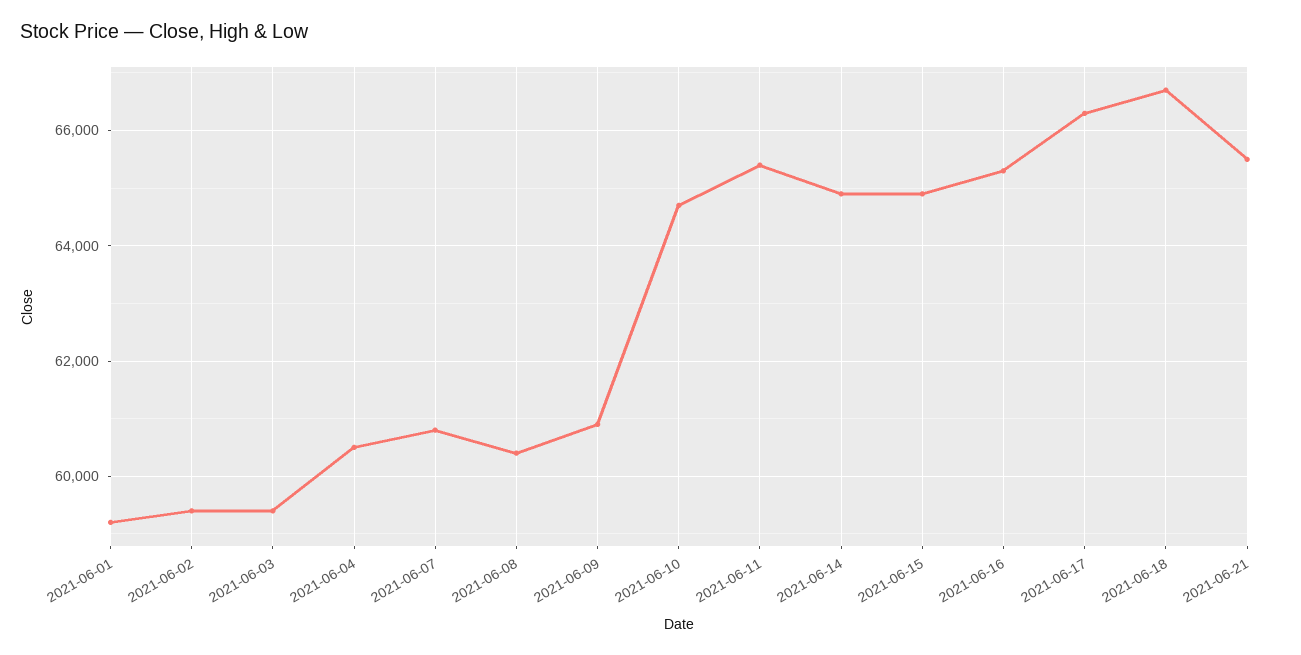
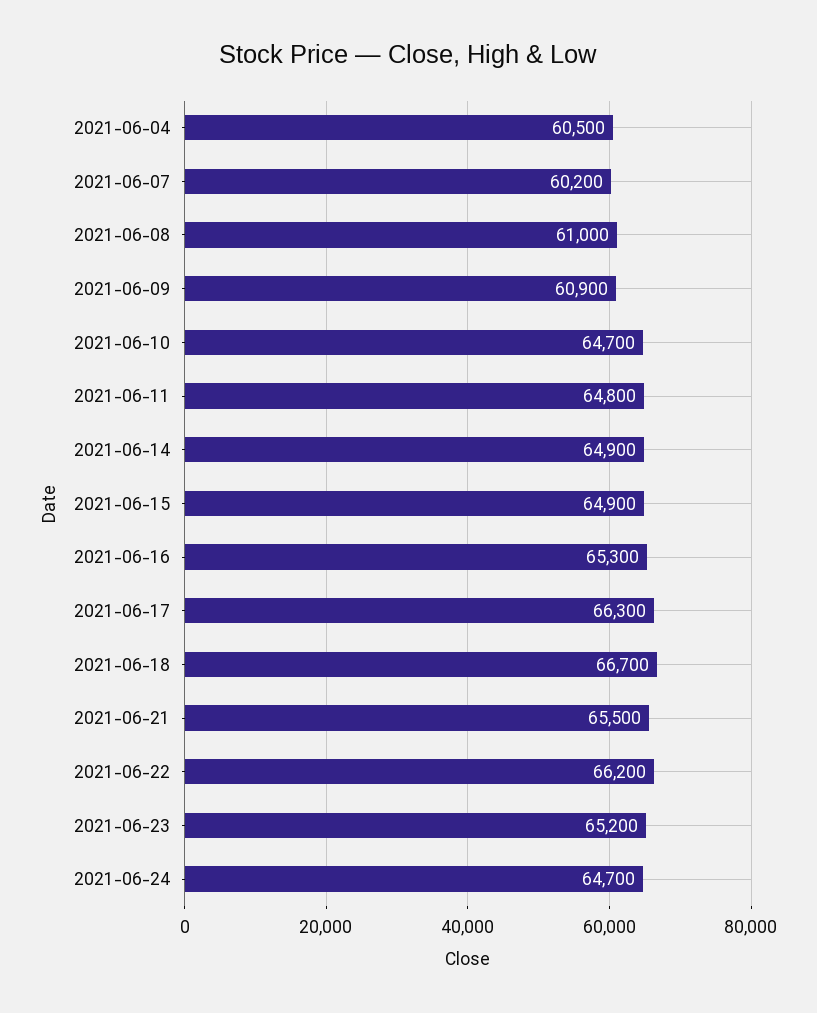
2021-06-01: 59200 -> none
2021-06-02: 59400 -> none
2021-06-03: 59400 -> none
2021-06-07: 60800 -> 60200
2021-06-08: 60400 -> 61000
2021-06-11: 65400 -> 64800
2021-06-22: none -> 66200
2021-06-23: none -> 65200
2021-06-24: none -> 64700

